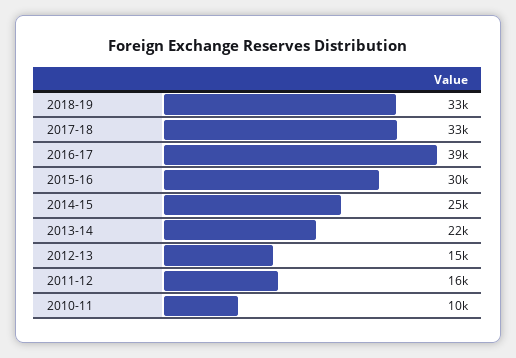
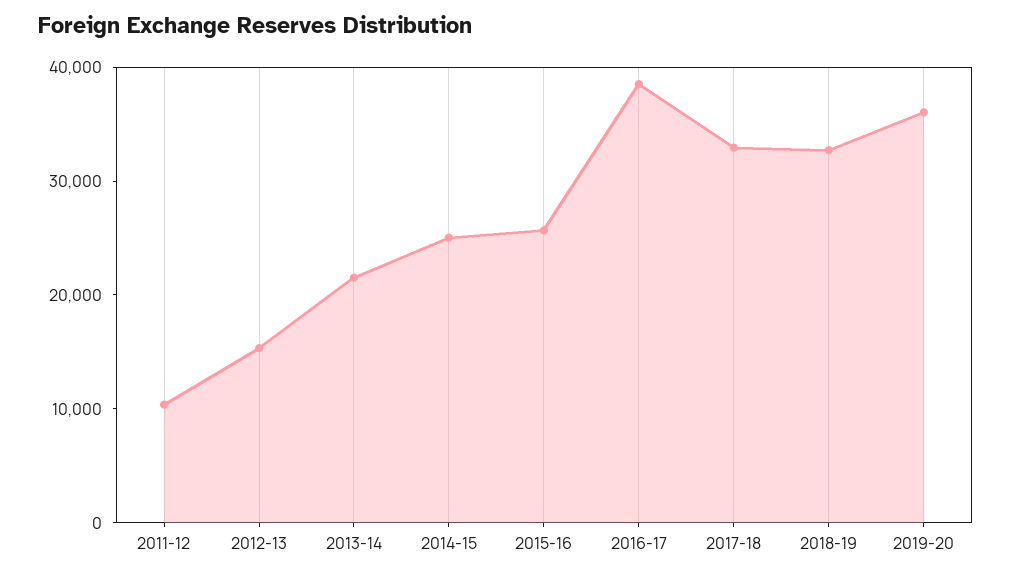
2015-16: 30000 -> 26000
2011-12: 16000 -> 10000
2010-11: 10000 -> none
2019-20: none -> 36000

